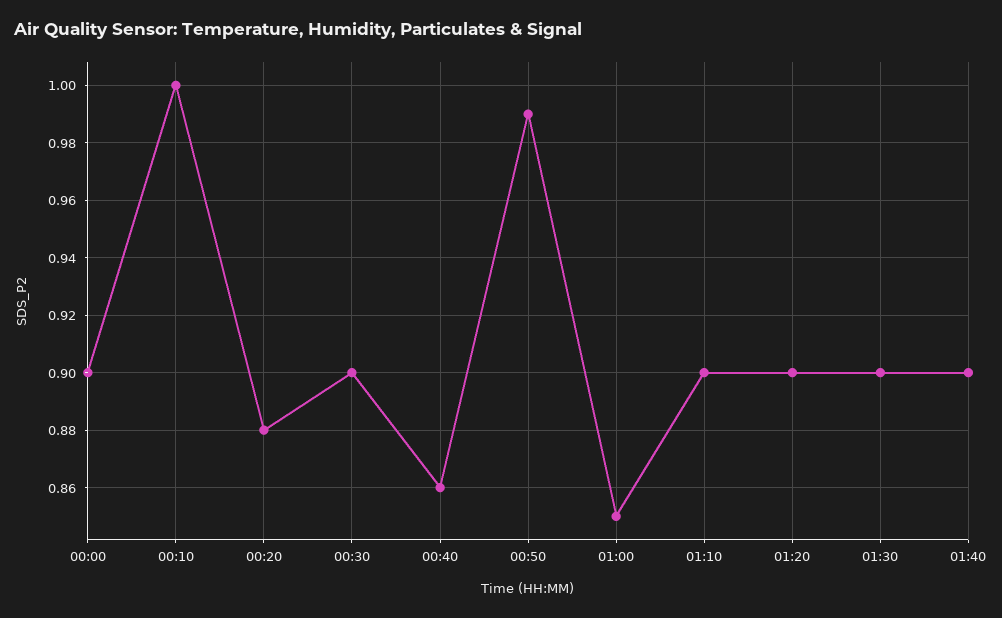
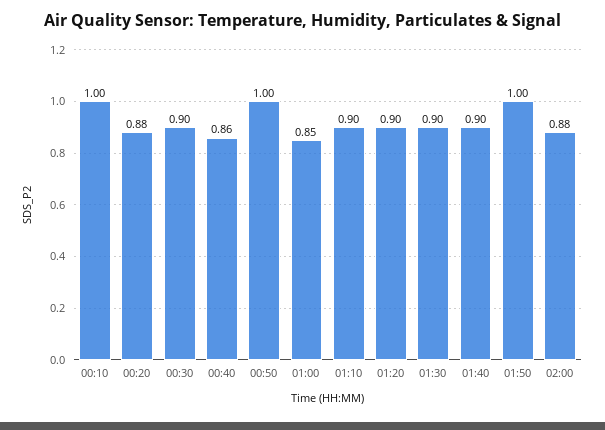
00:00: 0.9 -> none
00:50: 0.99 -> 1
01:50: none -> 1
02:00: none -> 0.88

